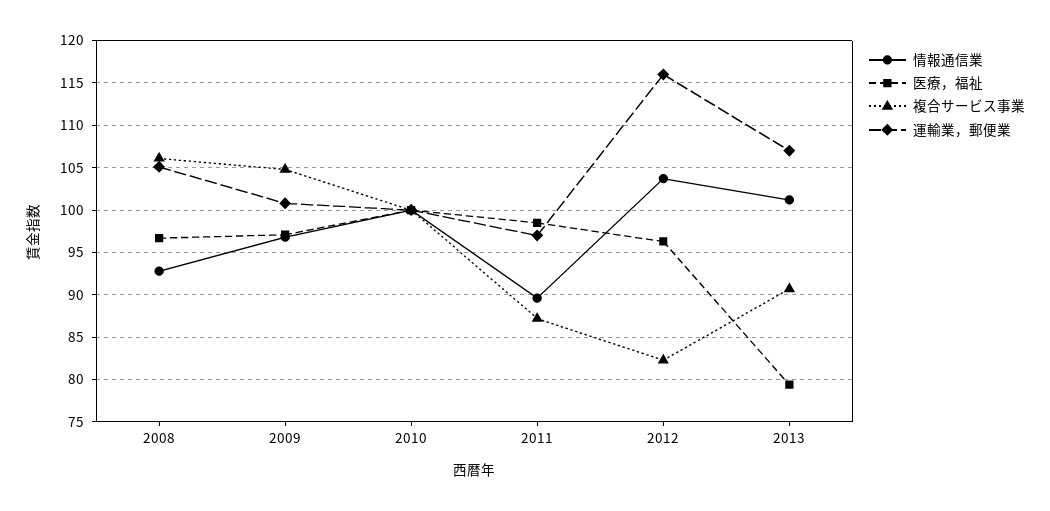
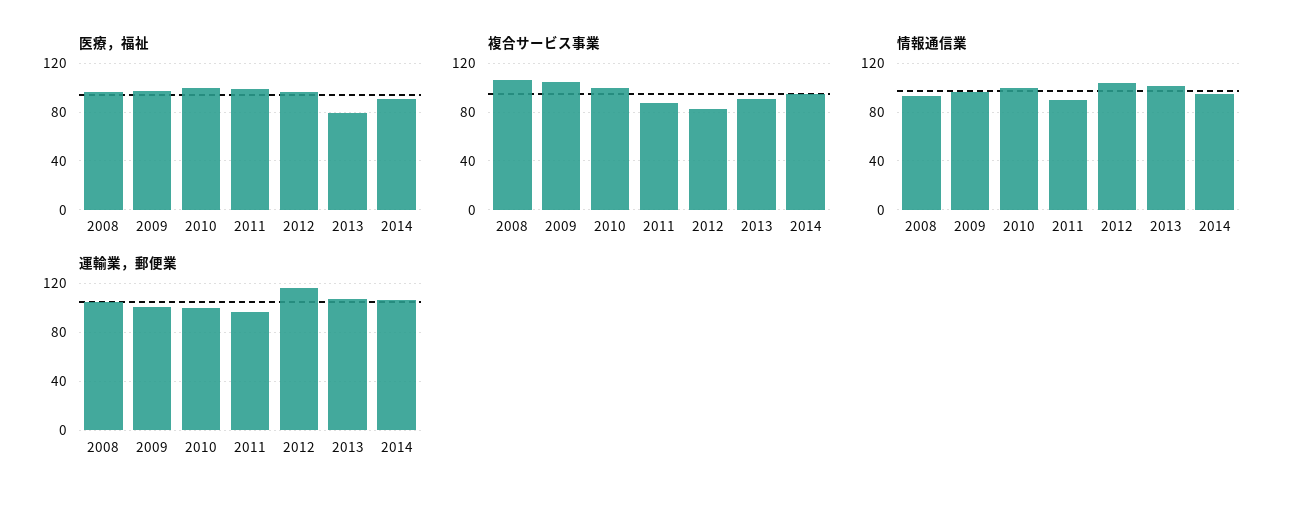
医療，福祉, 2014: none -> 90
複合サービス事業, 2014: none -> 95
情報通信業, 2014: none -> 95
運輸業，郵便業, 2014: none -> 105

